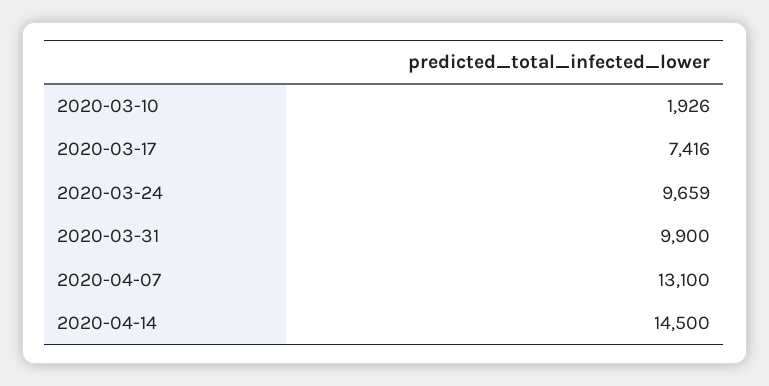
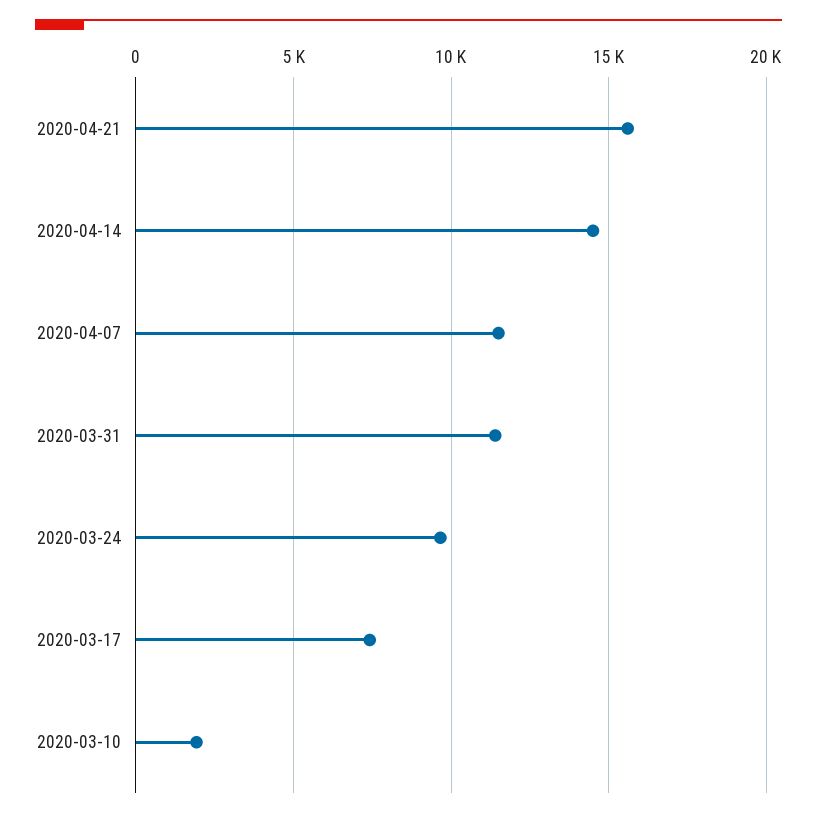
2020-03-31: 9900 -> 11500
2020-04-07: 13100 -> 11500
2020-04-21: none -> 15500

